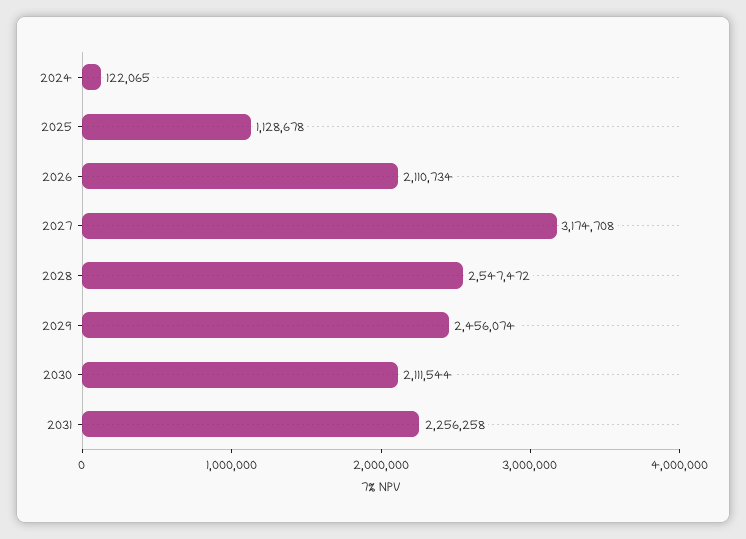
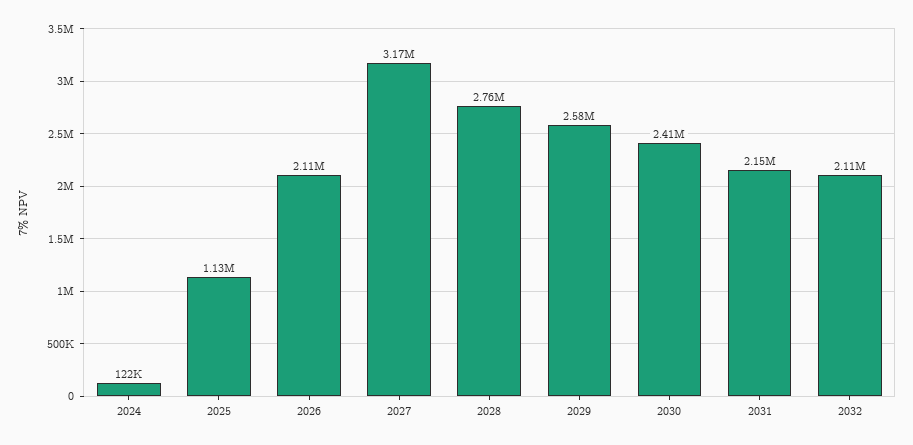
2028: 2547472 -> 2760000
2029: 2456074 -> 2580000
2030: 2111544 -> 2410000
2031: 2256258 -> 2150000
2032: none -> 2110000

